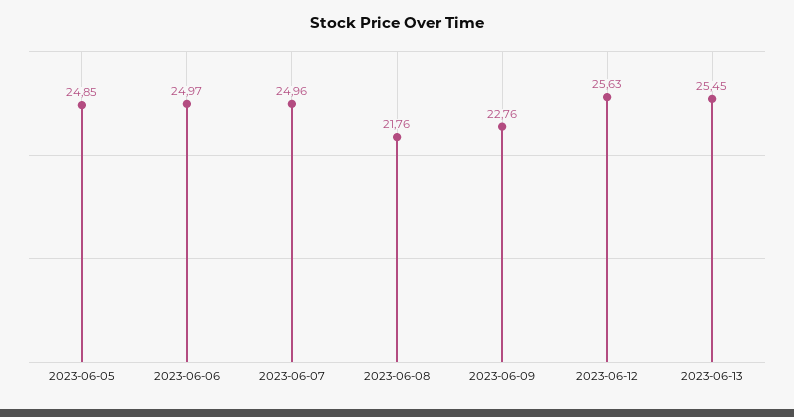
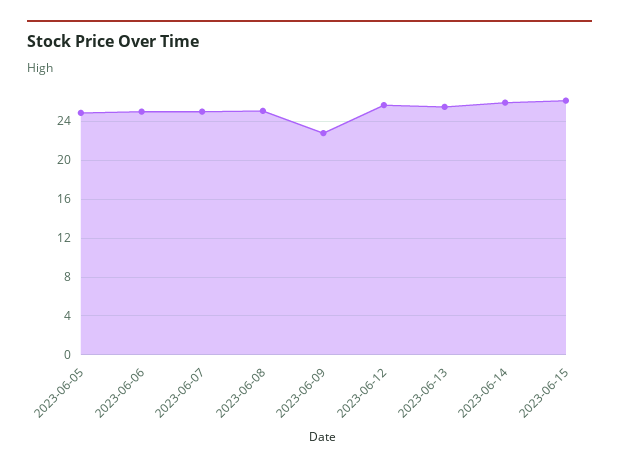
2023-06-08: 21.76 -> 25
2023-06-14: none -> 26
2023-06-15: none -> 26

